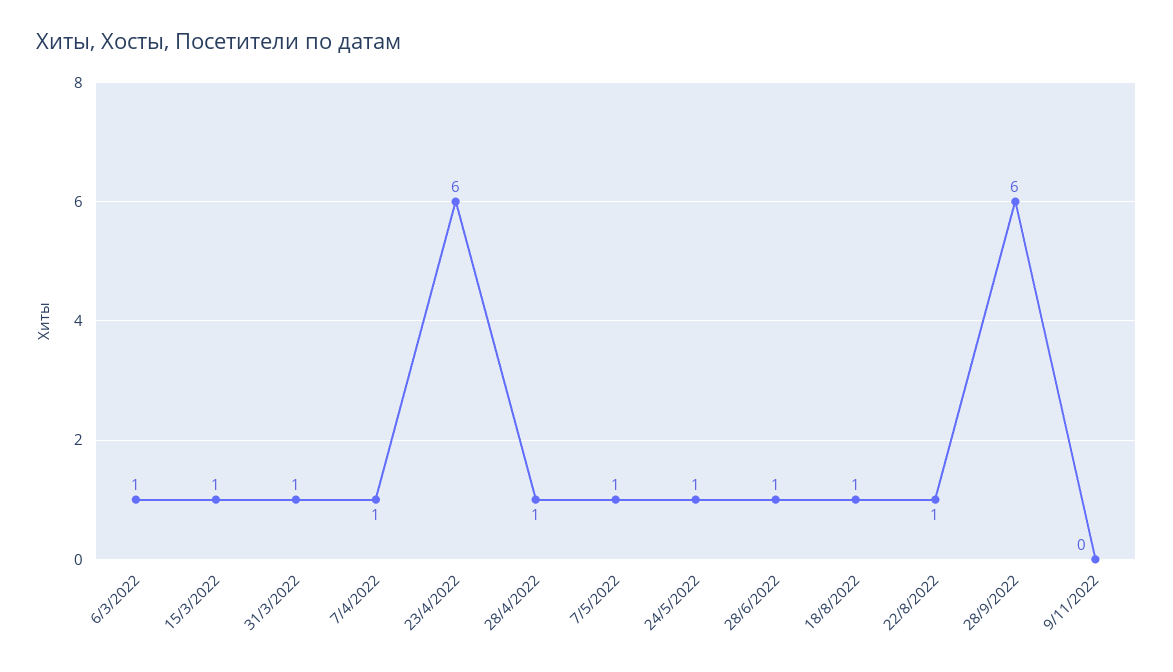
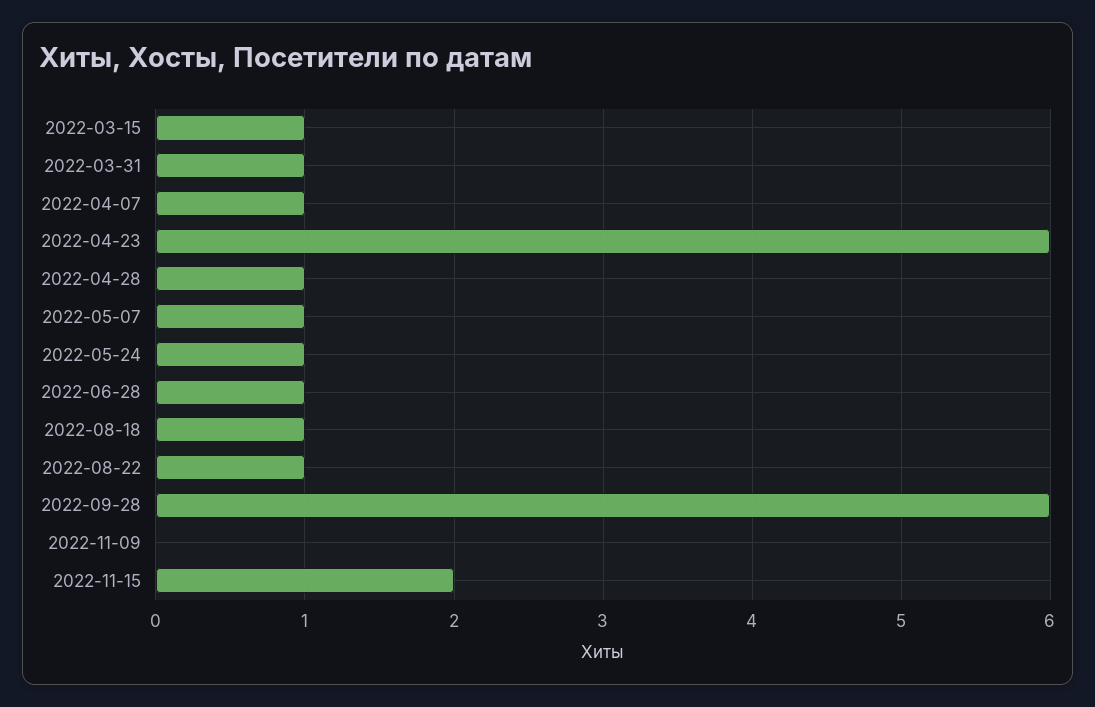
6/3/2022: 1 -> none
2022-11-15: none -> 2

